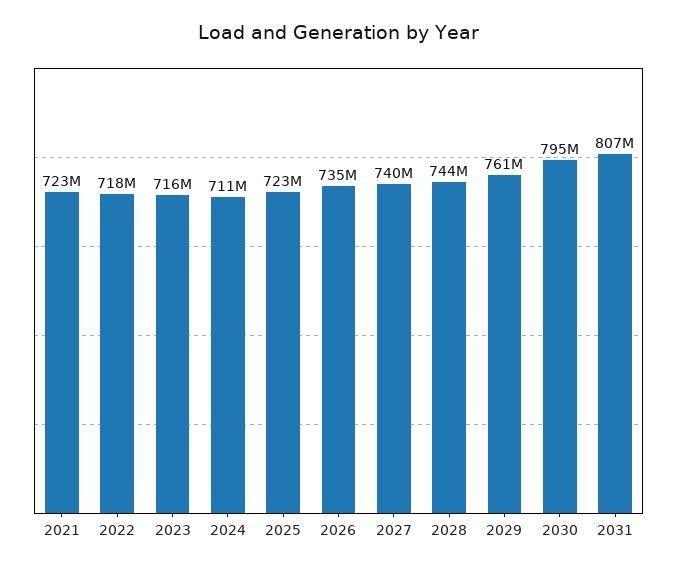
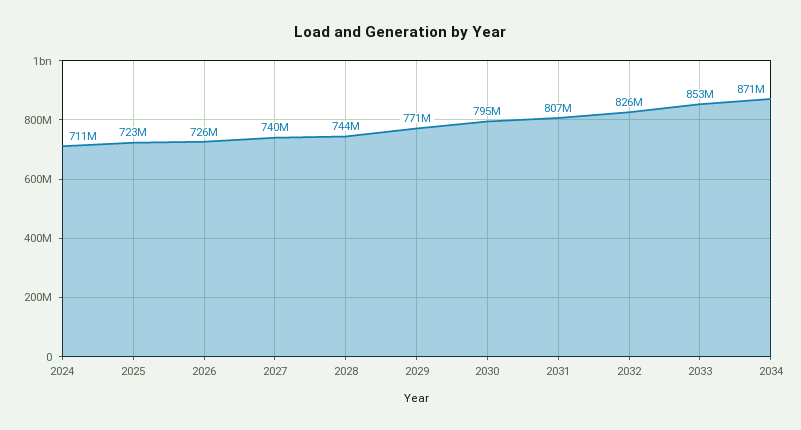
2021: 723000000 -> none
2022: 718000000 -> none
2023: 716000000 -> none
2026: 735000000 -> 726000000
2029: 761000000 -> 771000000
2032: none -> 826000000
2033: none -> 853000000
2034: none -> 871000000

